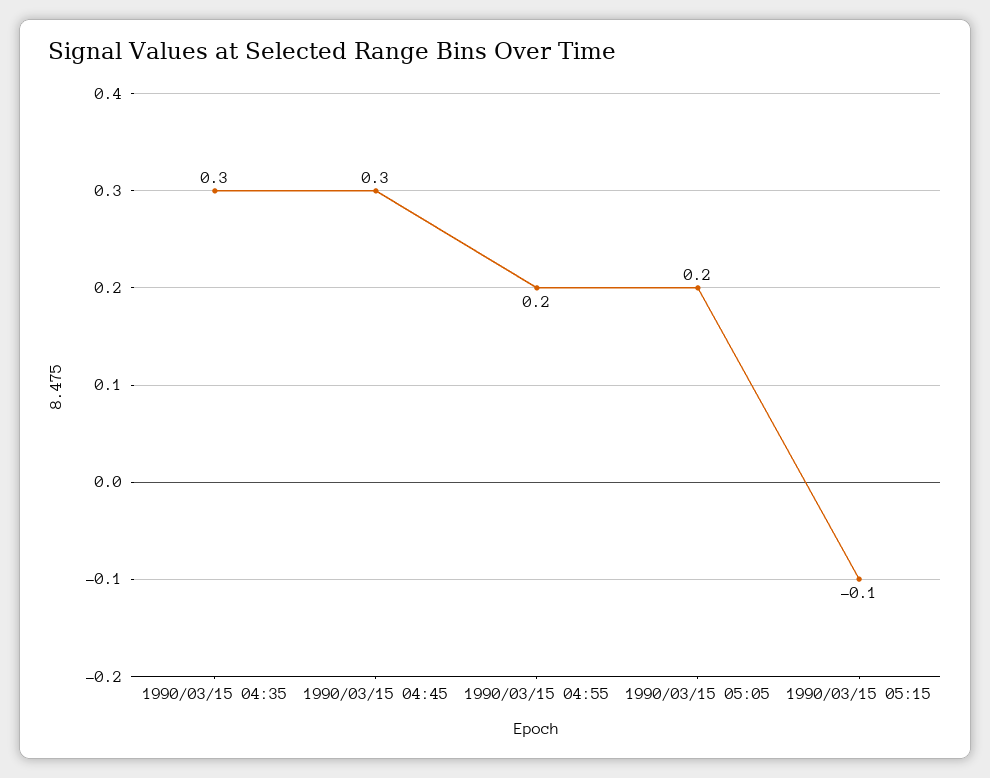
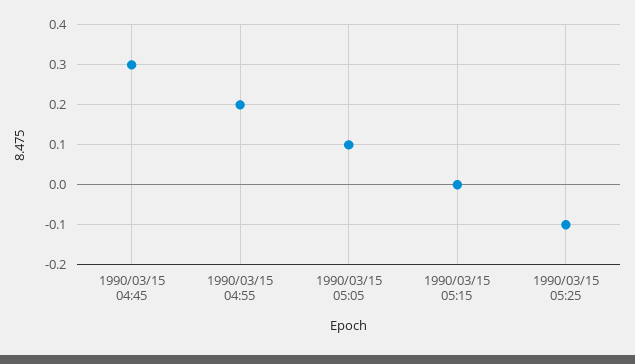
1990/03/15 04:35: 0.3 -> none
1990/03/15 05:05: 0.2 -> 0.1
1990/03/15 05:15: -0.1 -> 0
1990/03/15 05:25: none -> -0.1

